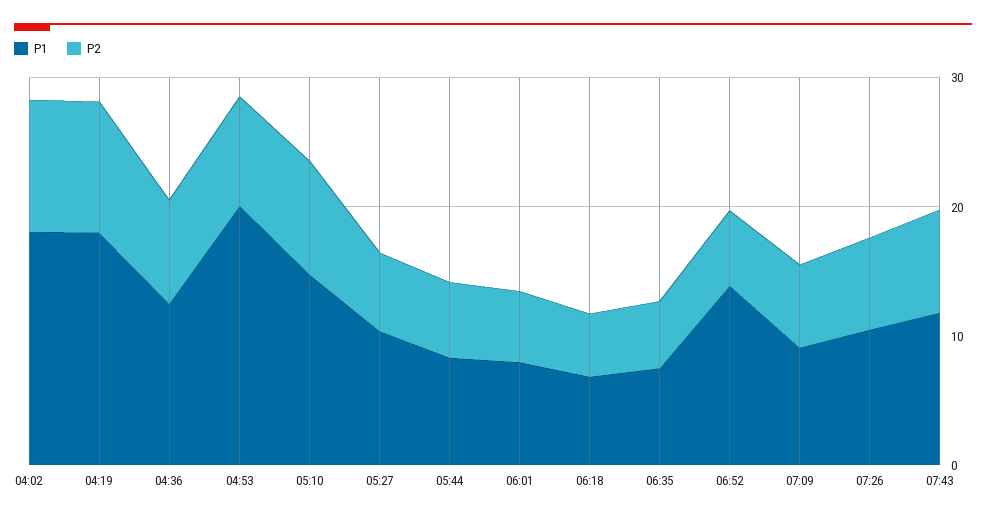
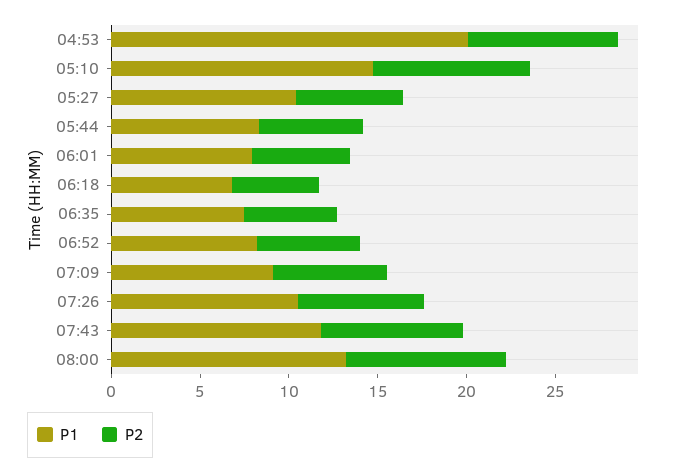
P1, 04:02: 18 -> none
P2, 04:02: 10 -> none
P1, 04:19: 18 -> none
P2, 04:19: 10 -> none
P1, 04:36: 12 -> none
P2, 04:36: 8 -> none
P1, 06:52: 14 -> 8
P1, 08:00: none -> 13
P2, 08:00: none -> 9

